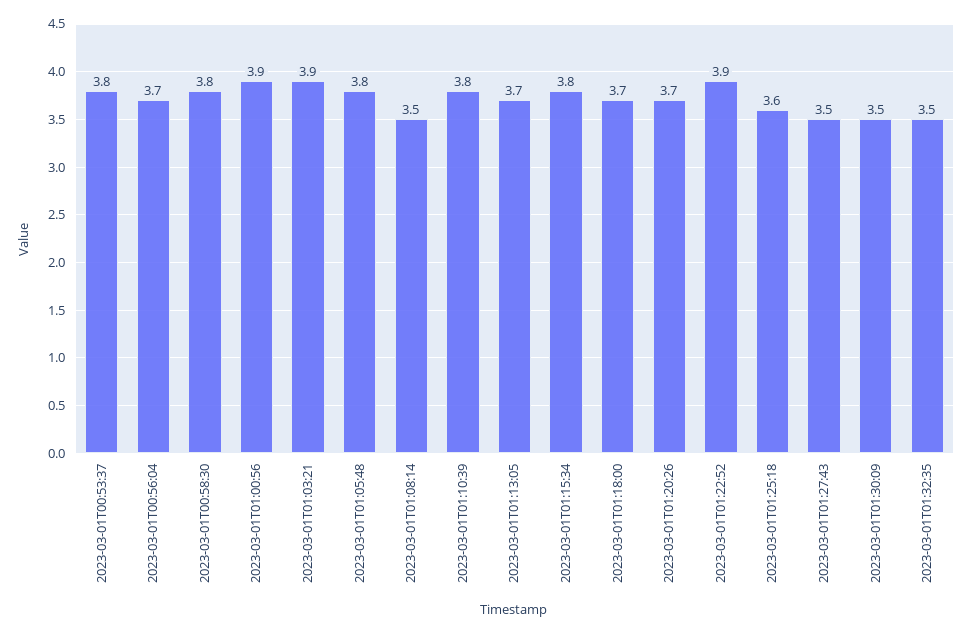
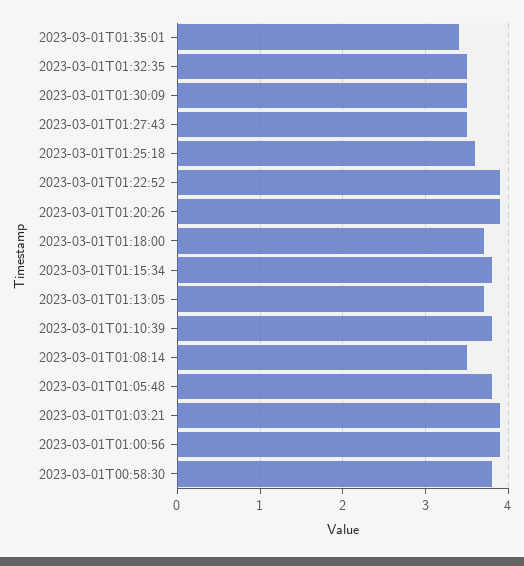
2023-03-01T00:53:37: 3.8 -> none
2023-03-01T00:56:04: 3.7 -> none
2023-03-01T01:20:26: 3.7 -> 3.9
2023-03-01T01:35:01: none -> 3.4

